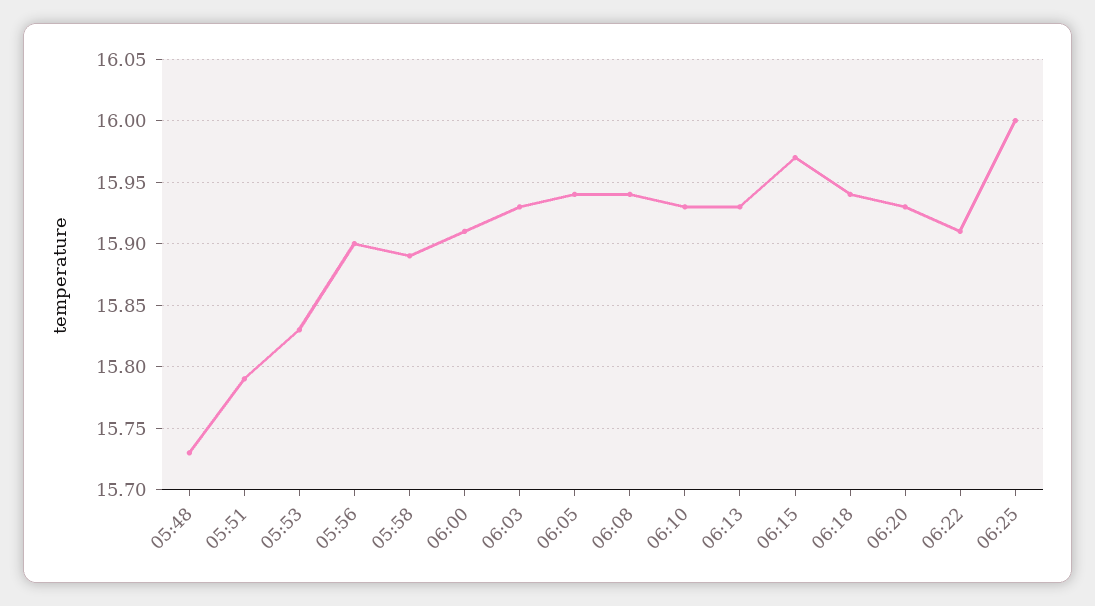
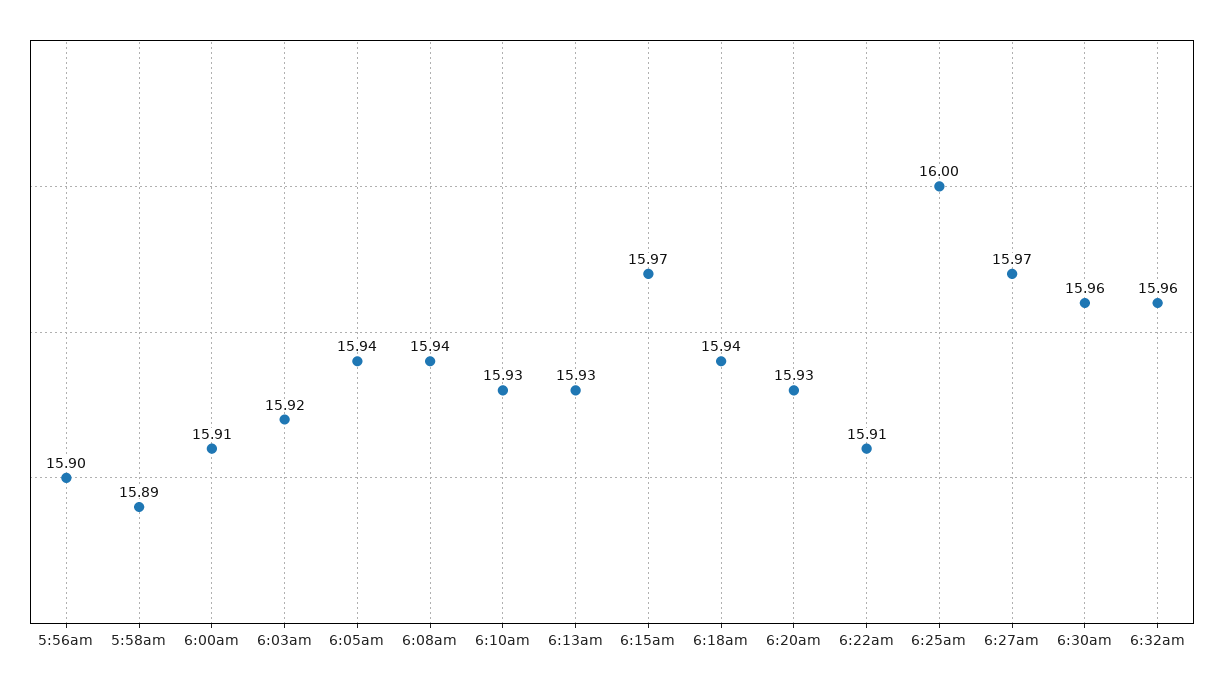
05:48: 15.73 -> none
05:51: 15.79 -> none
05:53: 15.83 -> none
06:03: 15.93 -> 15.92
6:27am: none -> 15.97
6:30am: none -> 15.96
6:32am: none -> 15.96

